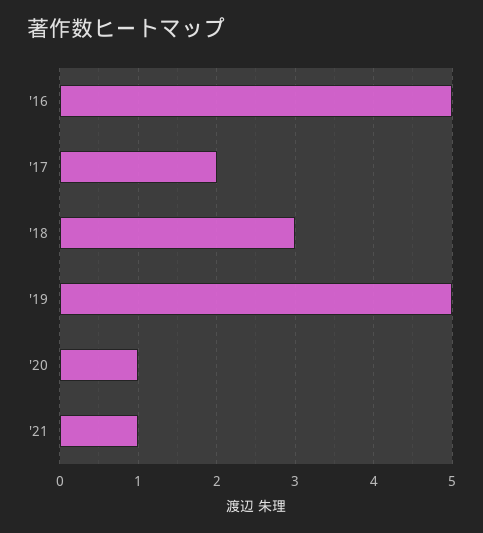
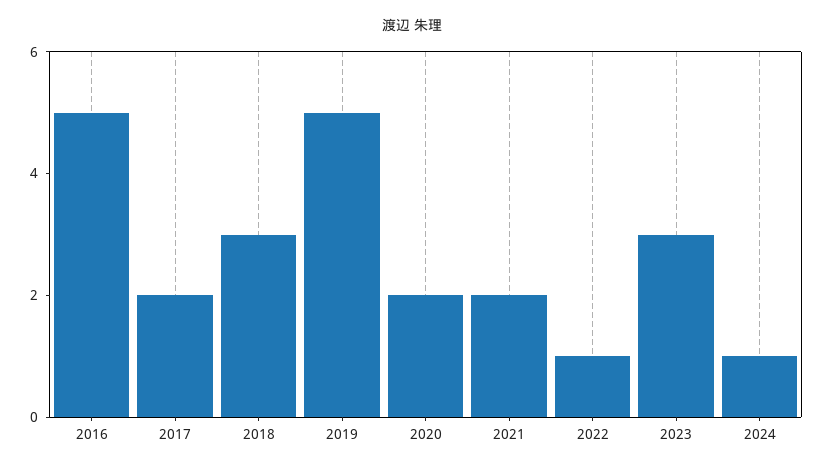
'20: 1 -> 2
'21: 1 -> 2
2022: none -> 1
2023: none -> 3
2024: none -> 1

